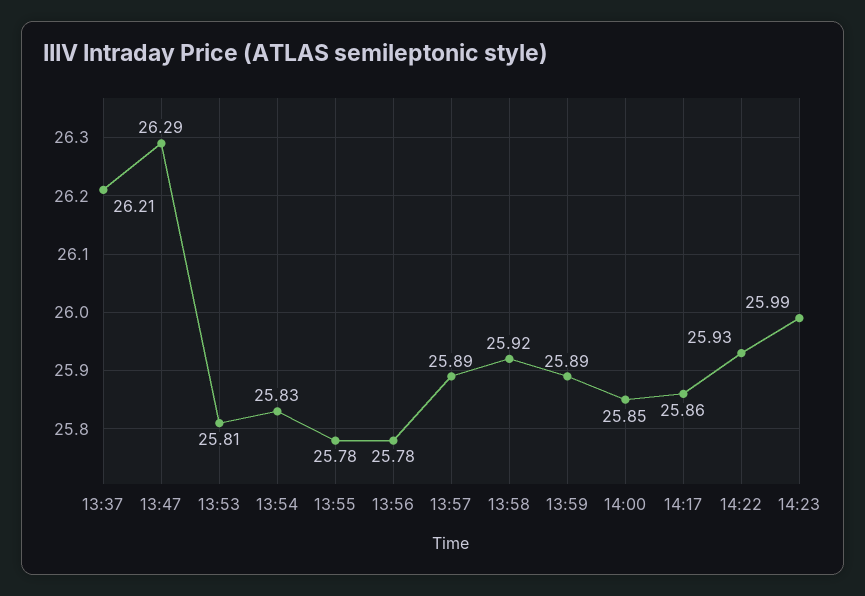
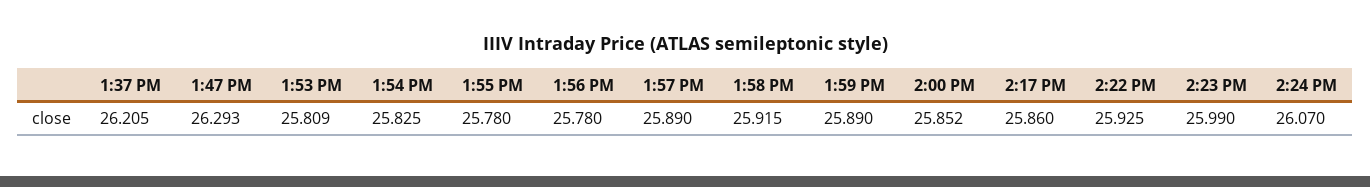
2:24 PM: none -> 26.07

